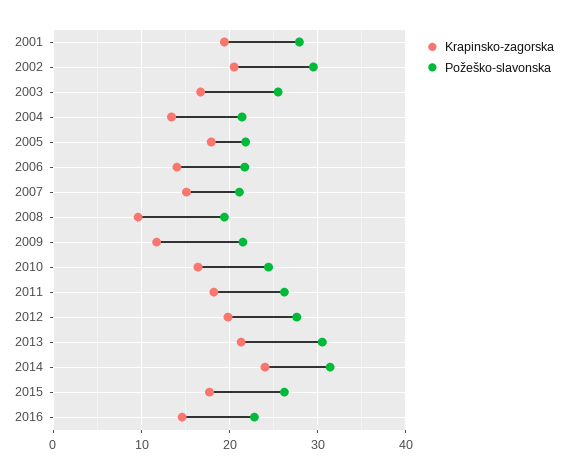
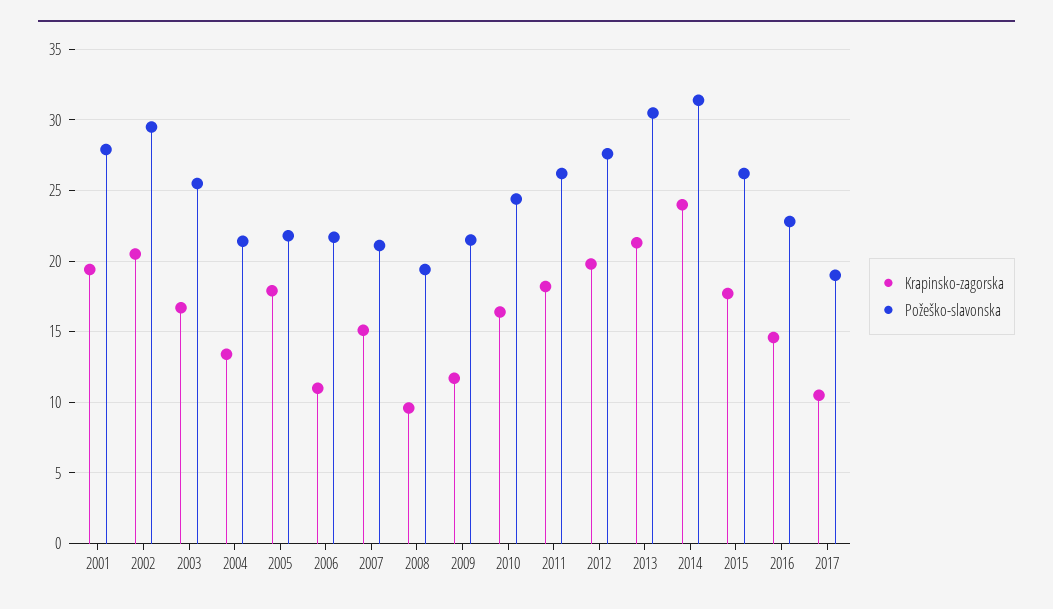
Krapinsko-zagorska, 2006: 14 -> 11
Krapinsko-zagorska, 2017: none -> 10.5
Požeško-slavonska, 2017: none -> 19

